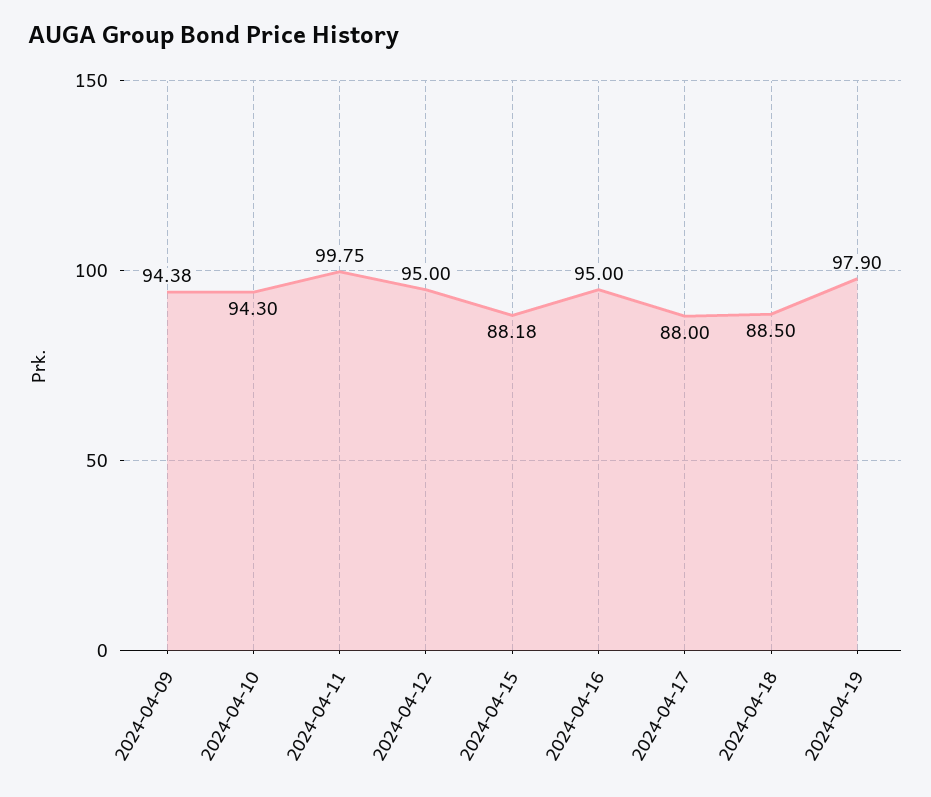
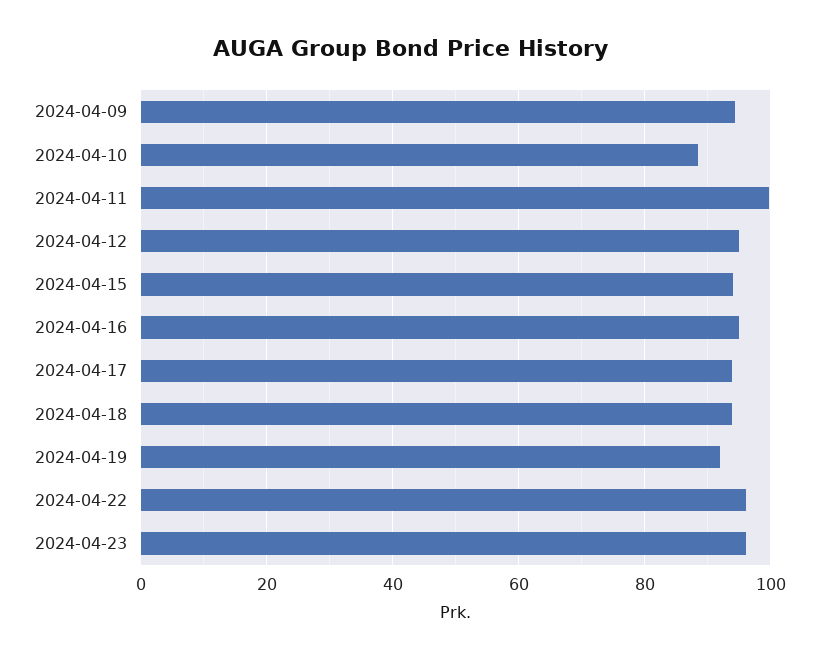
2024-04-10: 94.3 -> 88
2024-04-15: 88.18 -> 94
2024-04-17: 88 -> 94
2024-04-18: 88.5 -> 94
2024-04-19: 97.9 -> 92
2024-04-22: none -> 96
2024-04-23: none -> 96

